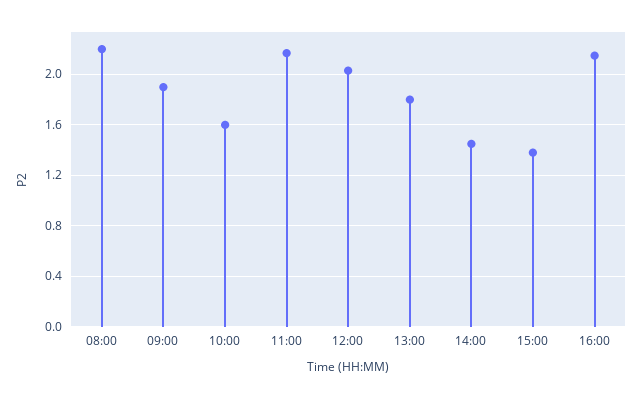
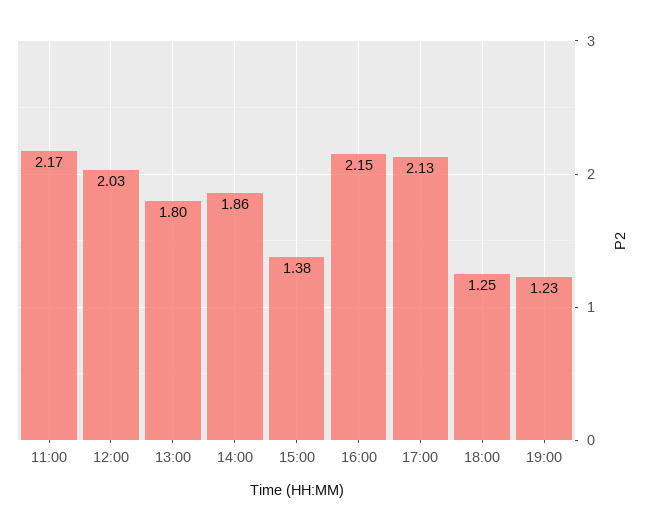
08:00: 2.2 -> none
09:00: 1.9 -> none
10:00: 1.6 -> none
14:00: 1.45 -> 1.86
17:00: none -> 2.13
18:00: none -> 1.25
19:00: none -> 1.23

